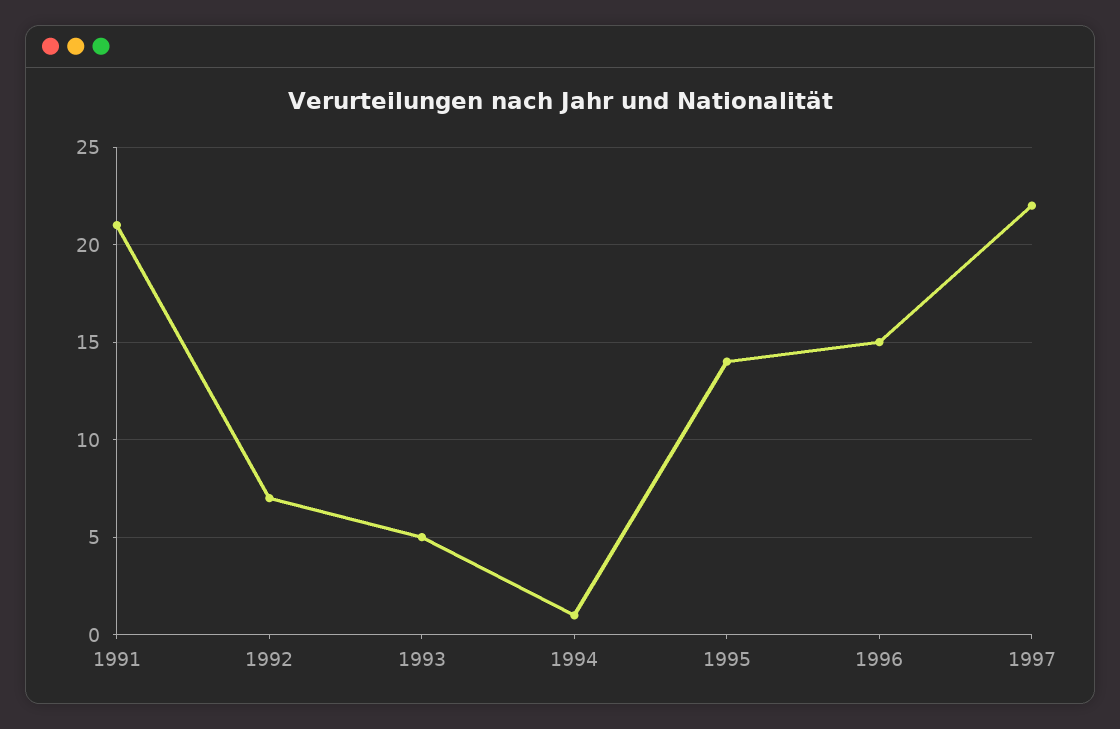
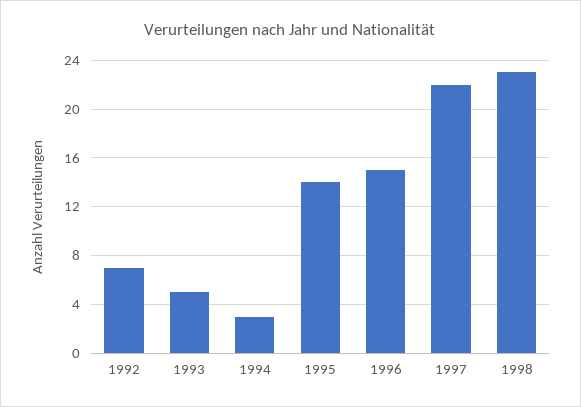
1991: 21 -> none
1994: 1 -> 3
1998: none -> 23

